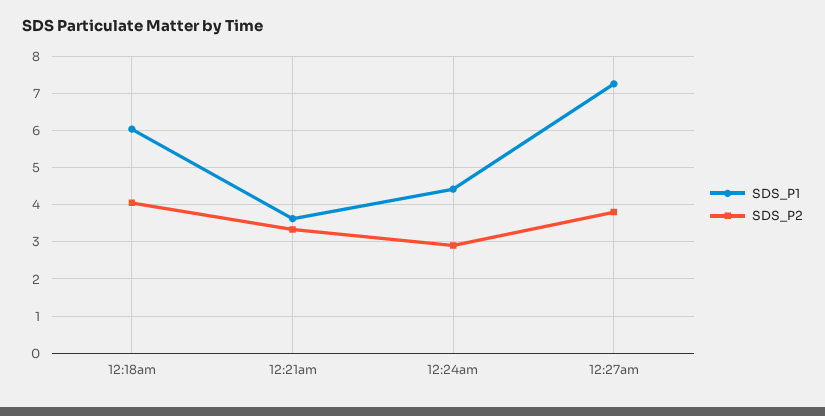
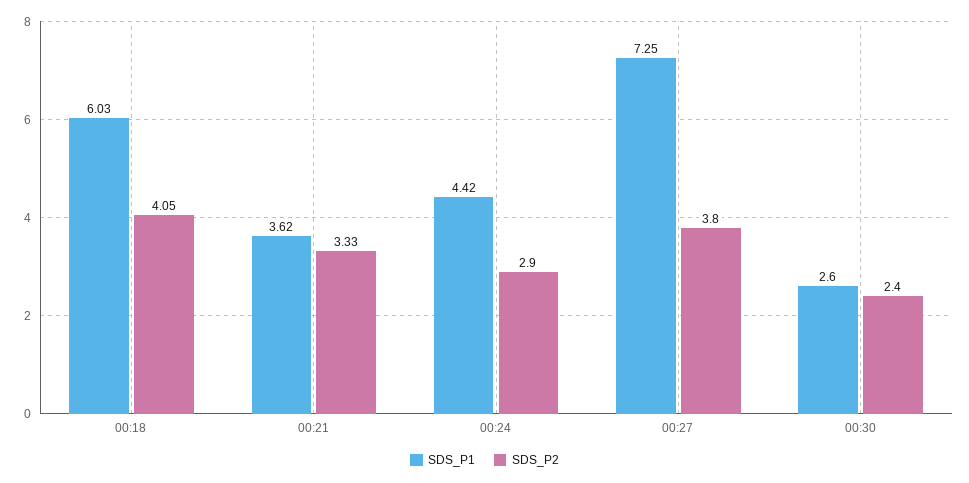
SDS_P1, 00:30: none -> 2.6
SDS_P2, 00:30: none -> 2.4

